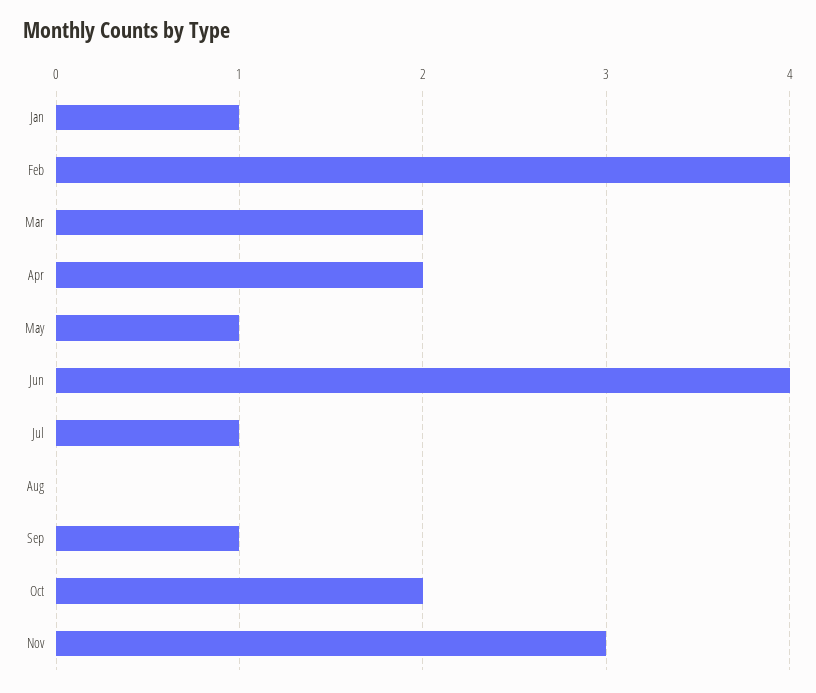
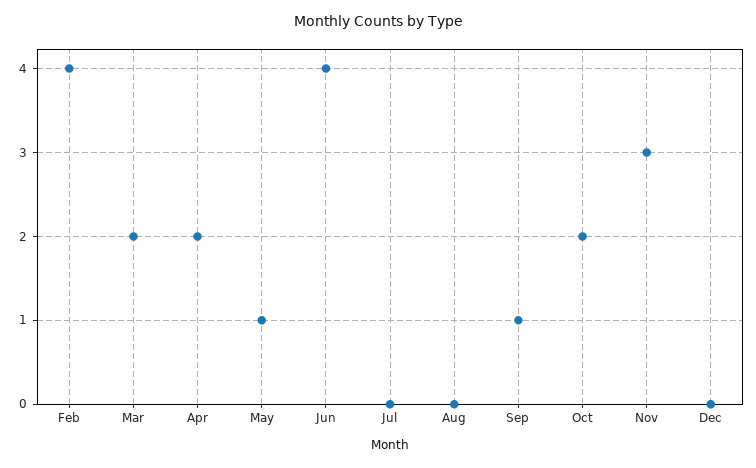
Jan: 1 -> none
Jul: 1 -> 0
Dec: none -> 0

